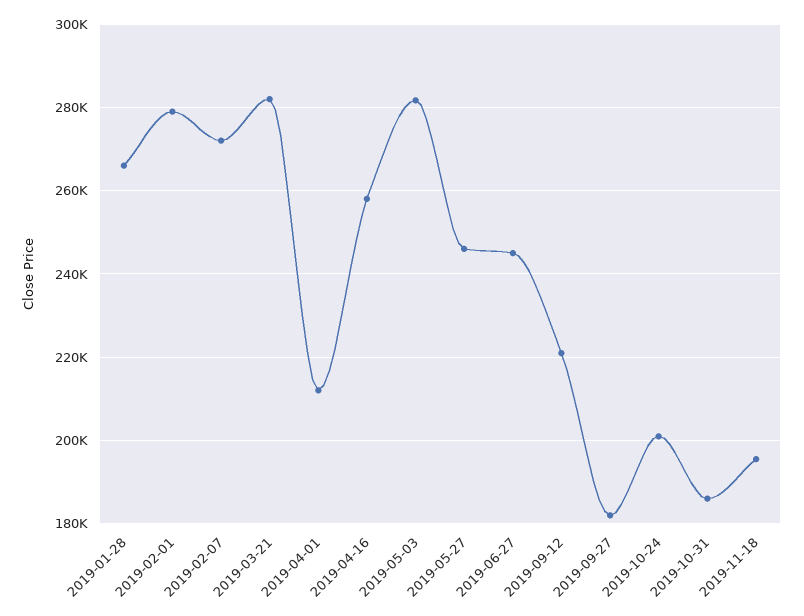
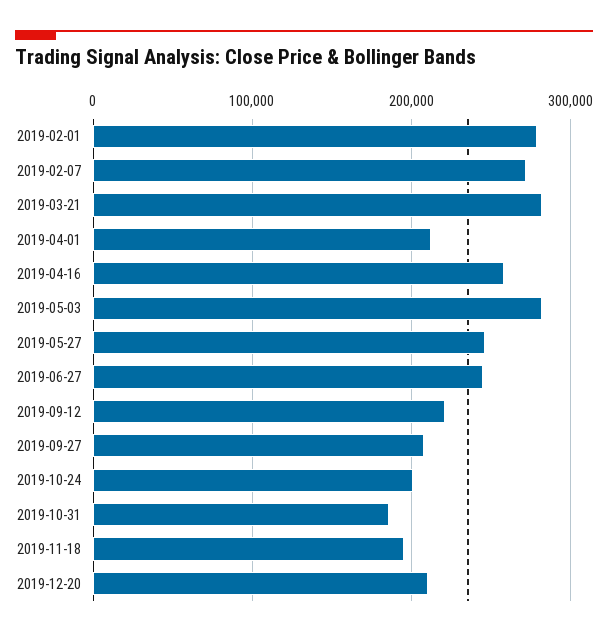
2019-01-28: 266000 -> none
2019-09-27: 182000 -> 210000
2019-12-20: none -> 210000

